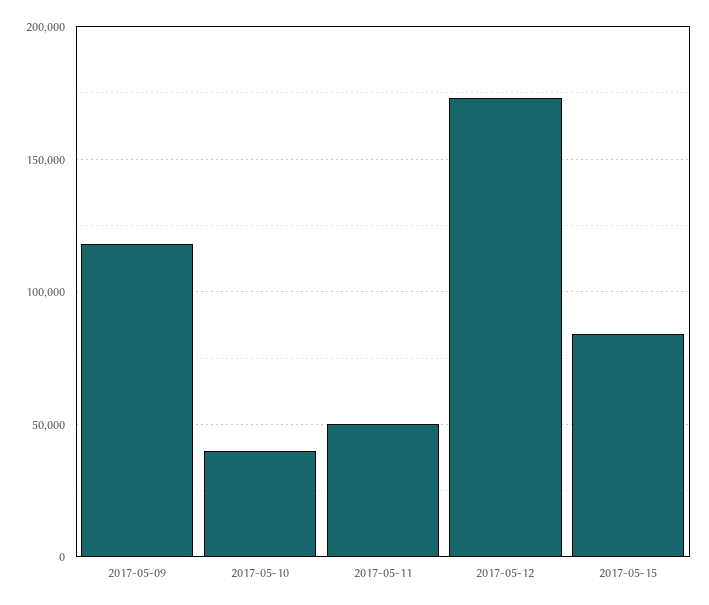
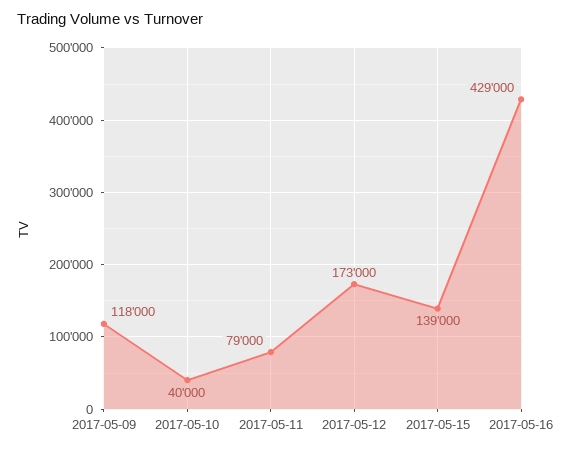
2017-05-11: 50000 -> 79000
2017-05-15: 85000 -> 139000
2017-05-16: none -> 429000

